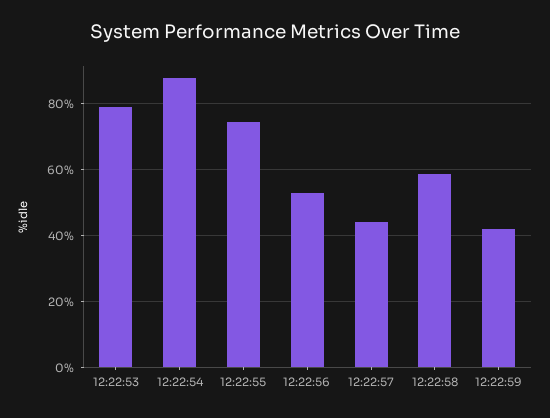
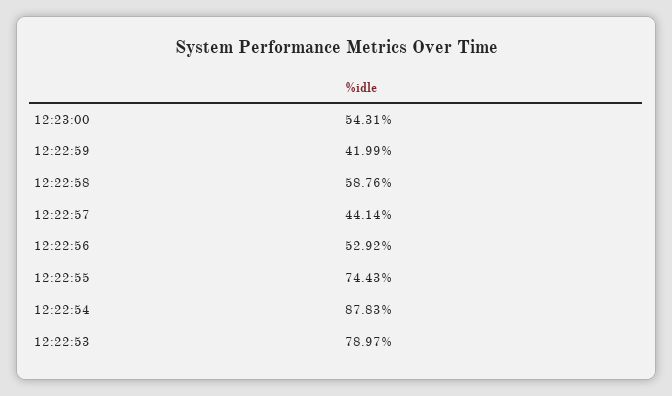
12:23:00: none -> 54.31

